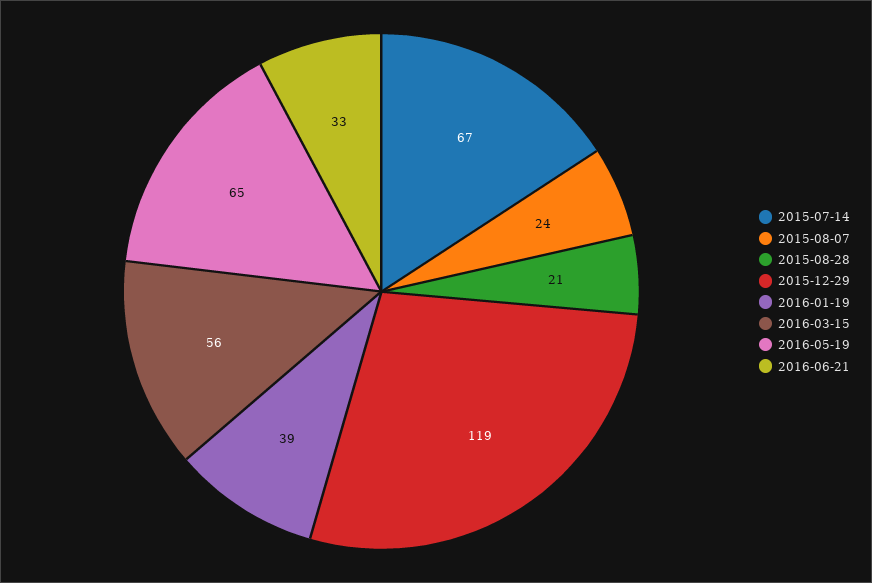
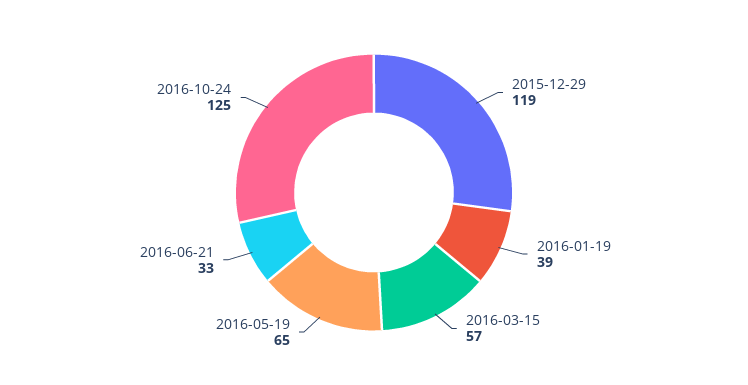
2015-07-14: 67 -> none
2015-08-07: 24 -> none
2015-08-28: 21 -> none
2016-03-15: 56 -> 57
2016-10-24: none -> 125

